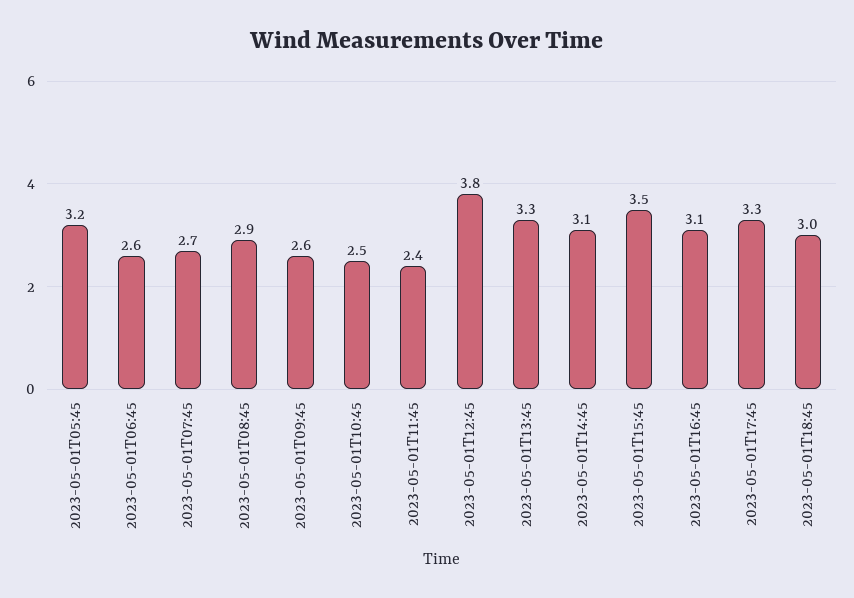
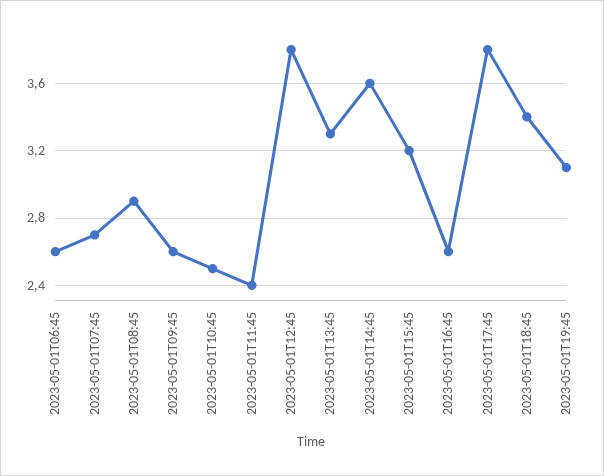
2023-05-01T05:45: 3.2 -> none
2023-05-01T14:45: 3.1 -> 3.6
2023-05-01T15:45: 3.5 -> 3.2
2023-05-01T16:45: 3.1 -> 2.6
2023-05-01T17:45: 3.3 -> 3.8
2023-05-01T18:45: 3 -> 3.4
2023-05-01T19:45: none -> 3.1

